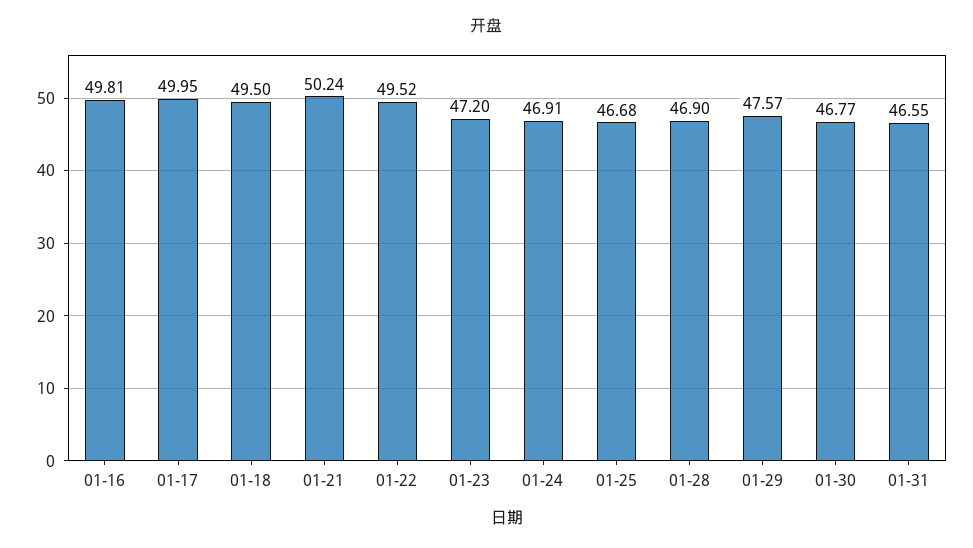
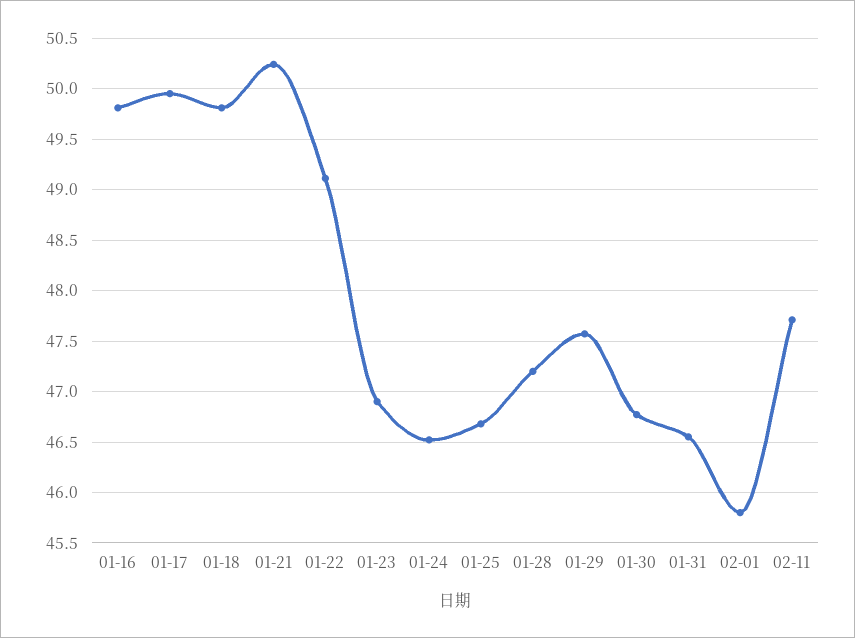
01-18: 49.5 -> 49.8
01-22: 49.52 -> 49.1
01-23: 47.2 -> 46.9
01-24: 46.91 -> 46.5
01-28: 46.9 -> 47.2
02-01: none -> 45.8
02-11: none -> 47.7

